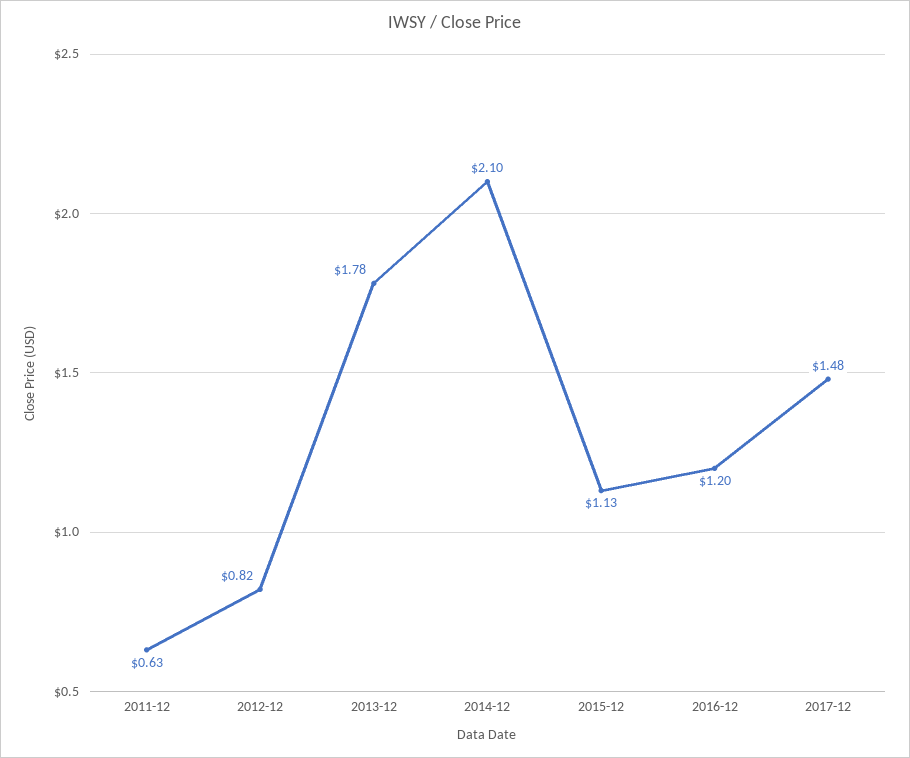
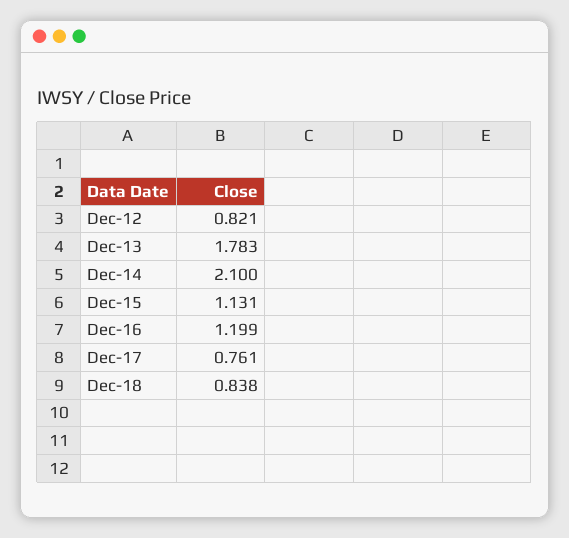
2011-12: 0.63 -> none
2017-12: 1.48 -> 0.761
Dec-18: none -> 0.838

